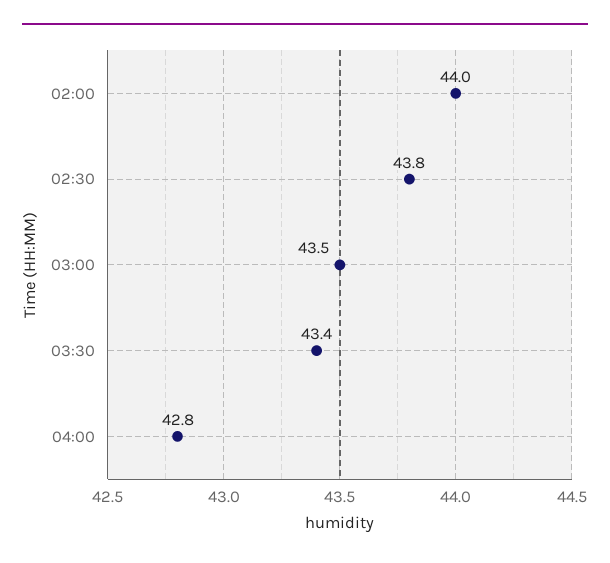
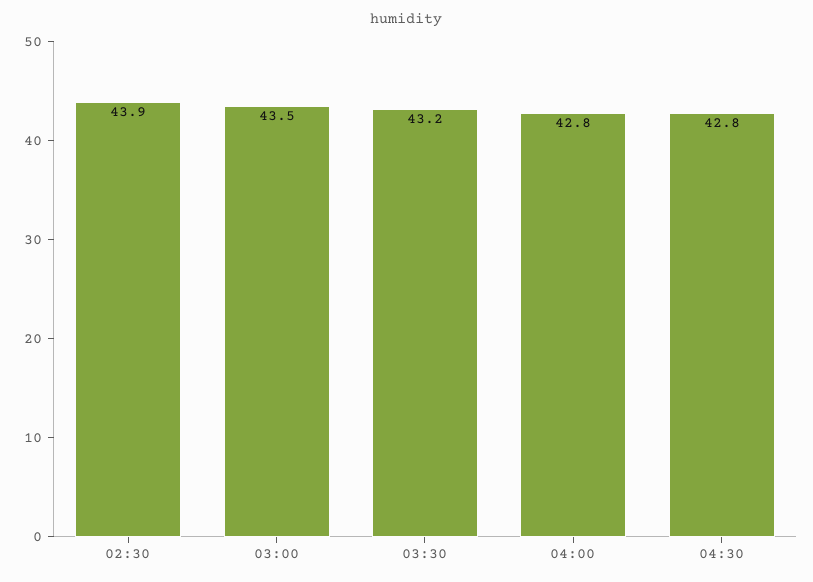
02:00: 44 -> none
02:30: 43.8 -> 43.9
03:30: 43.4 -> 43.2
04:30: none -> 42.8

